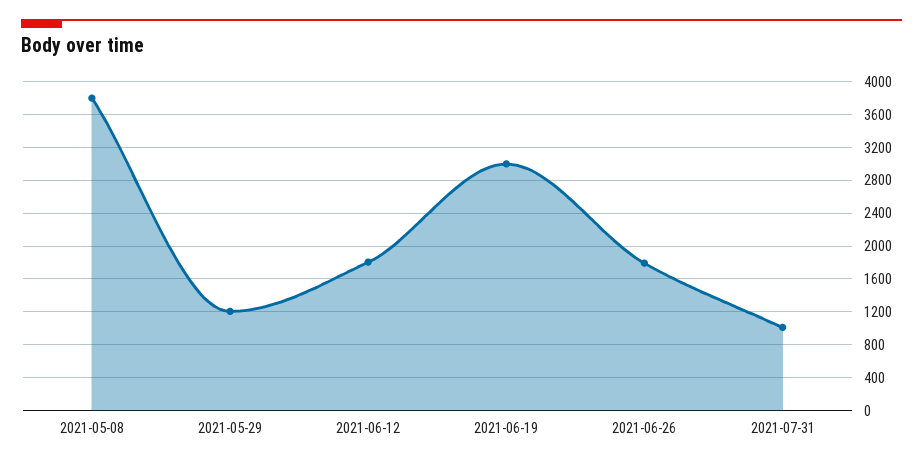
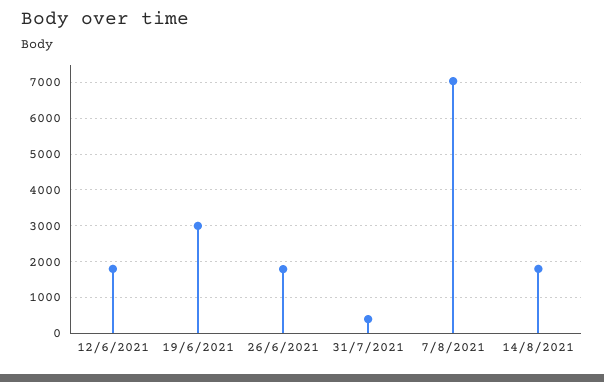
2021-05-08: 3800 -> none
2021-05-29: 1200 -> none
2021-07-31: 1000 -> 400
7/8/2021: none -> 7000
14/8/2021: none -> 1800

